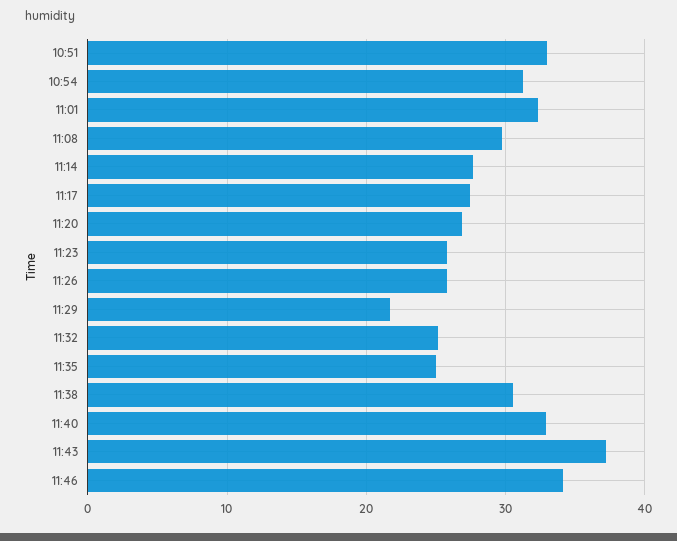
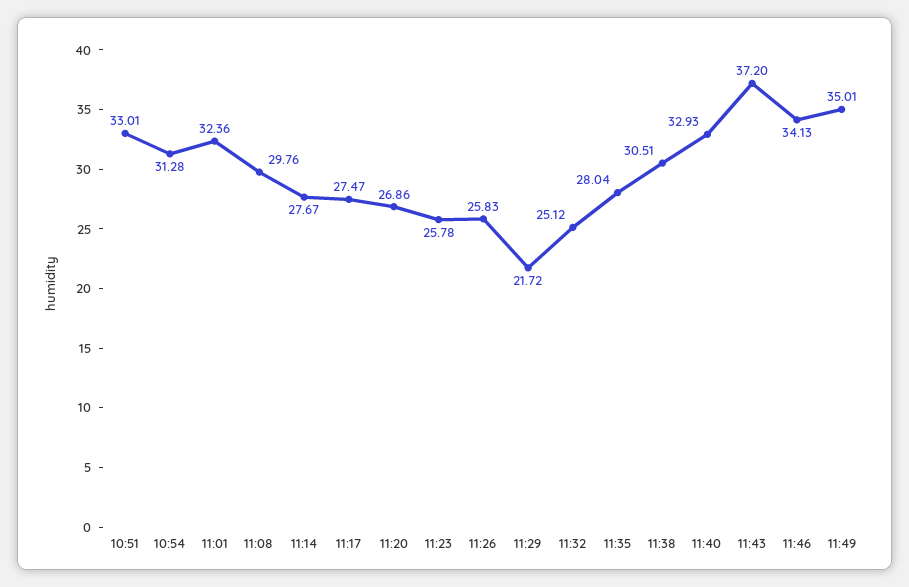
11:35: 25 -> 28.04
11:49: none -> 35.01

